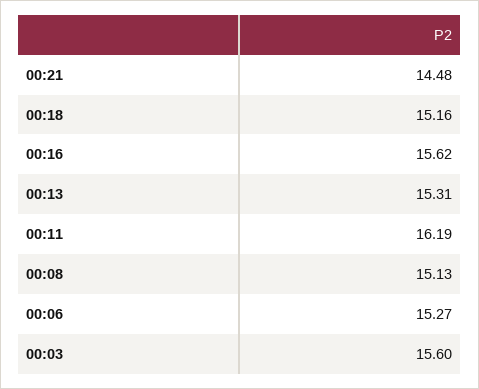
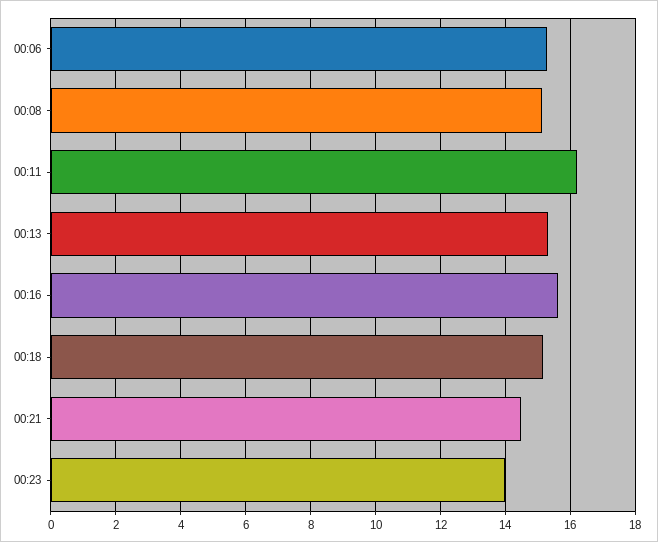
00:03: 15.6 -> none
00:23: none -> 14

